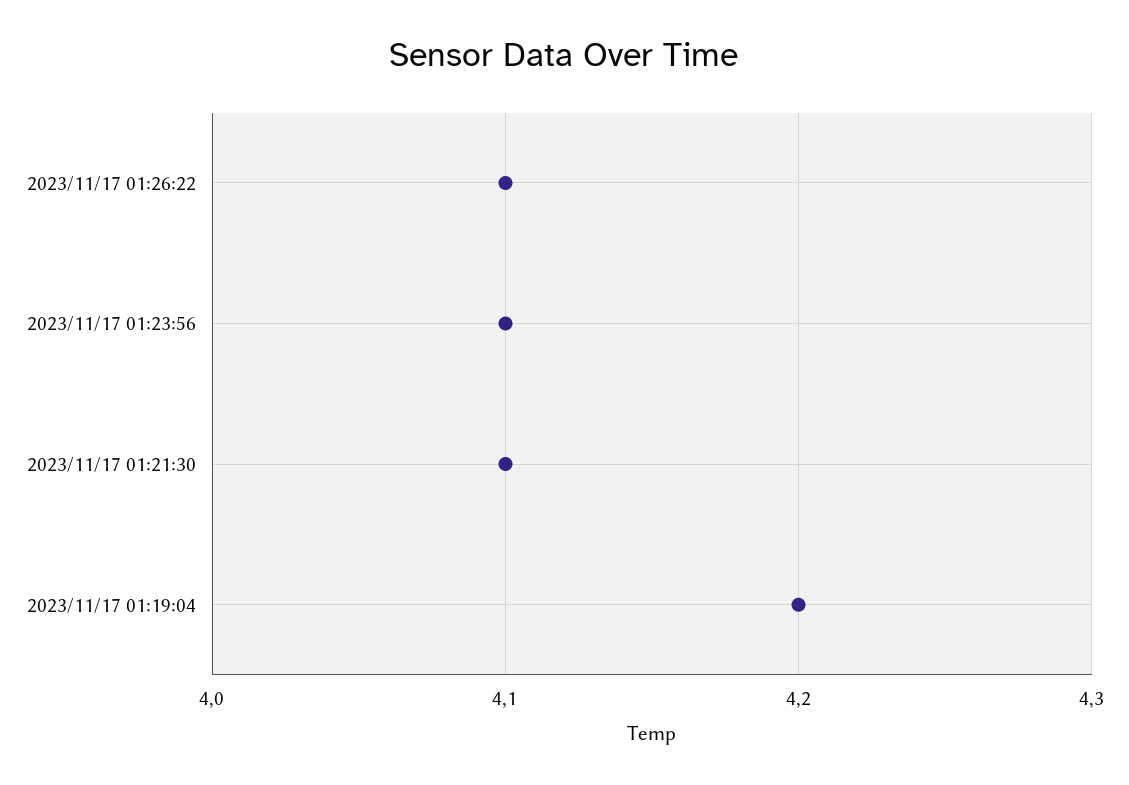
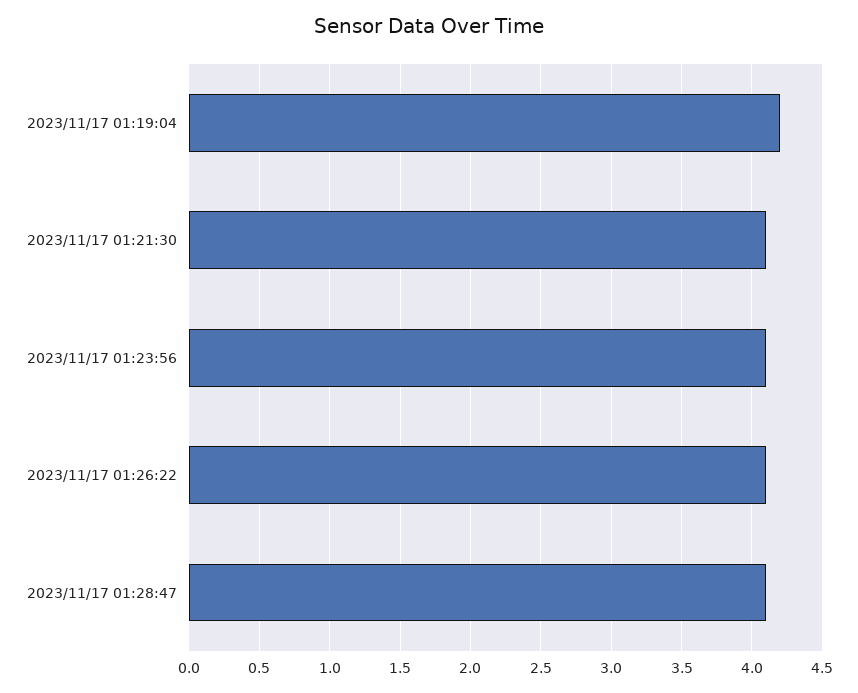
2023/11/17 01:28:47: none -> 4.1

